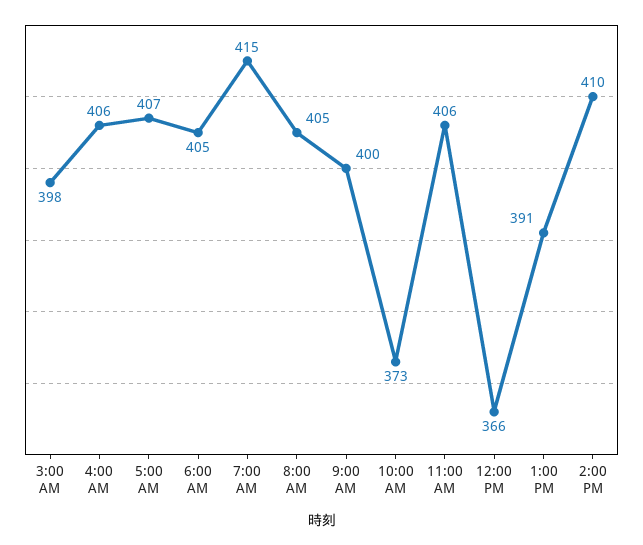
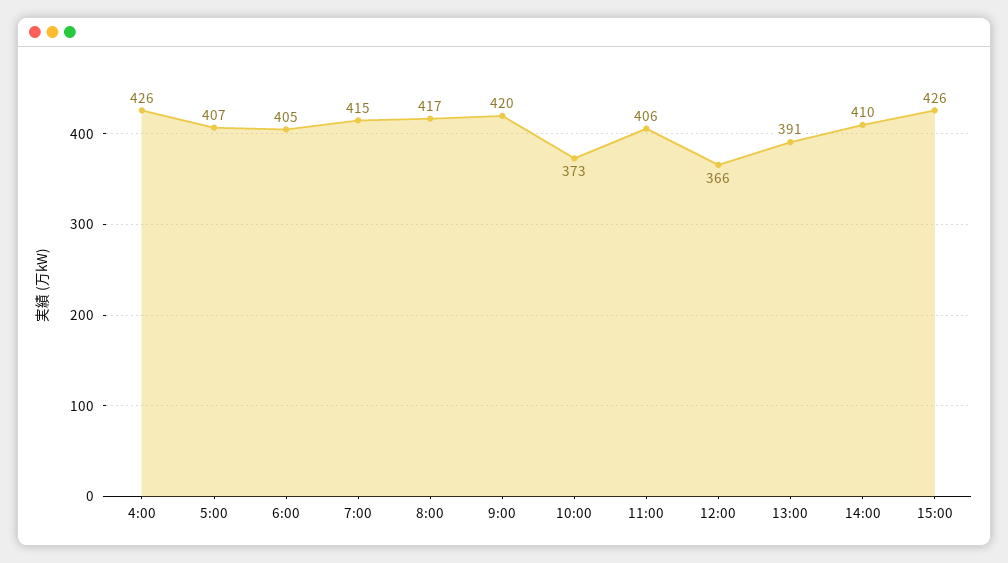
3:00 AM: 398 -> none
4:00 AM: 406 -> 426
8:00 AM: 405 -> 417
9:00 AM: 400 -> 420
15:00: none -> 426

